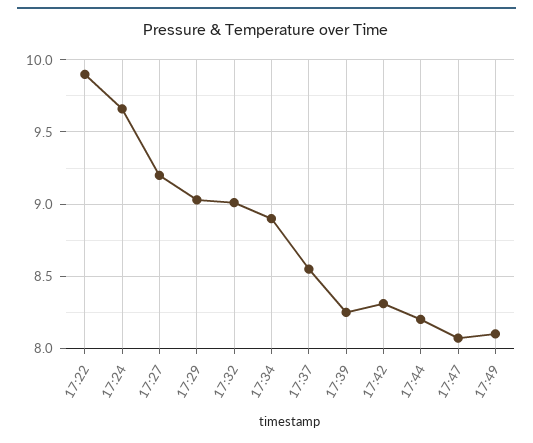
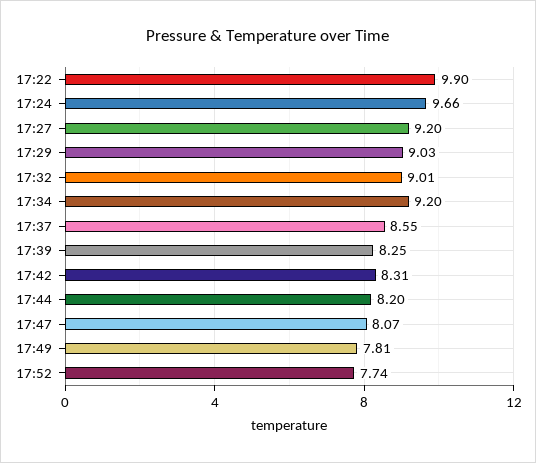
17:34: 8.9 -> 9.2
17:49: 8.1 -> 7.81
17:52: none -> 7.74

